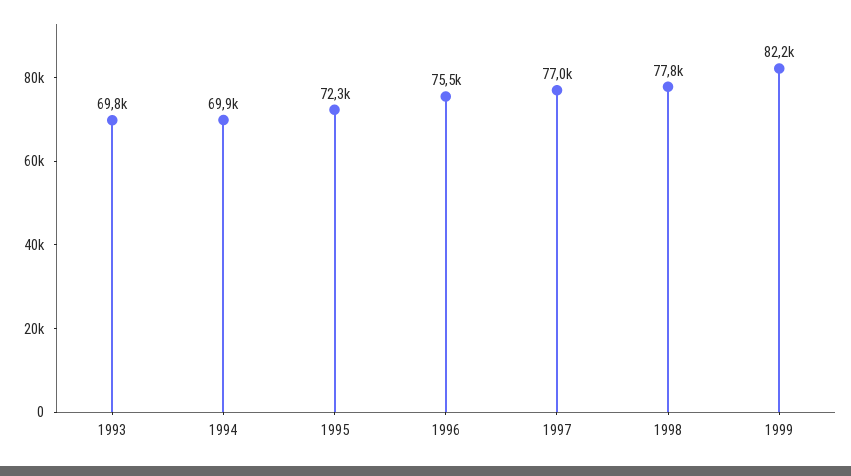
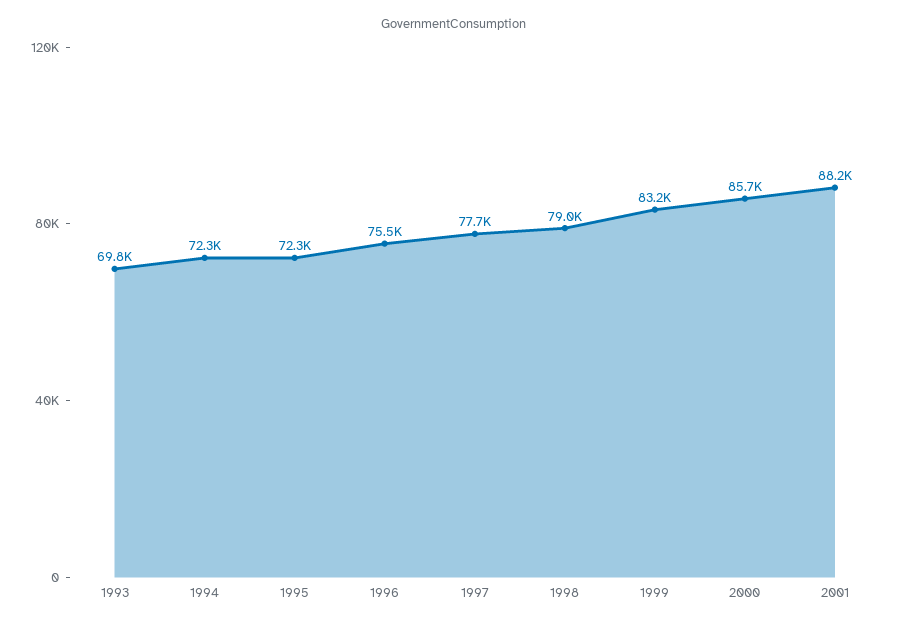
1994: 69900 -> 72300
1997: 77000 -> 77700
1998: 77800 -> 79000
1999: 82200 -> 83200
2000: none -> 85700
2001: none -> 88200

